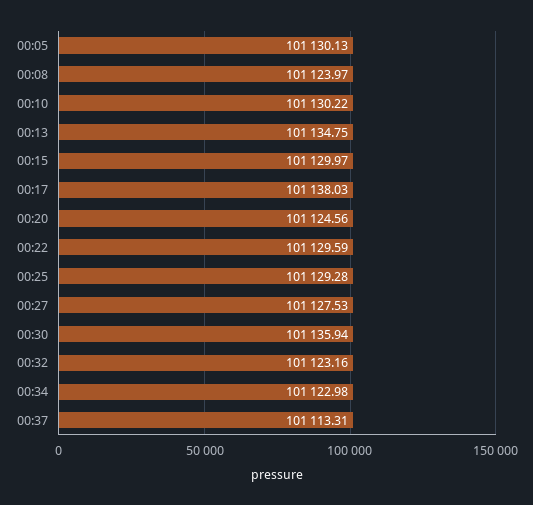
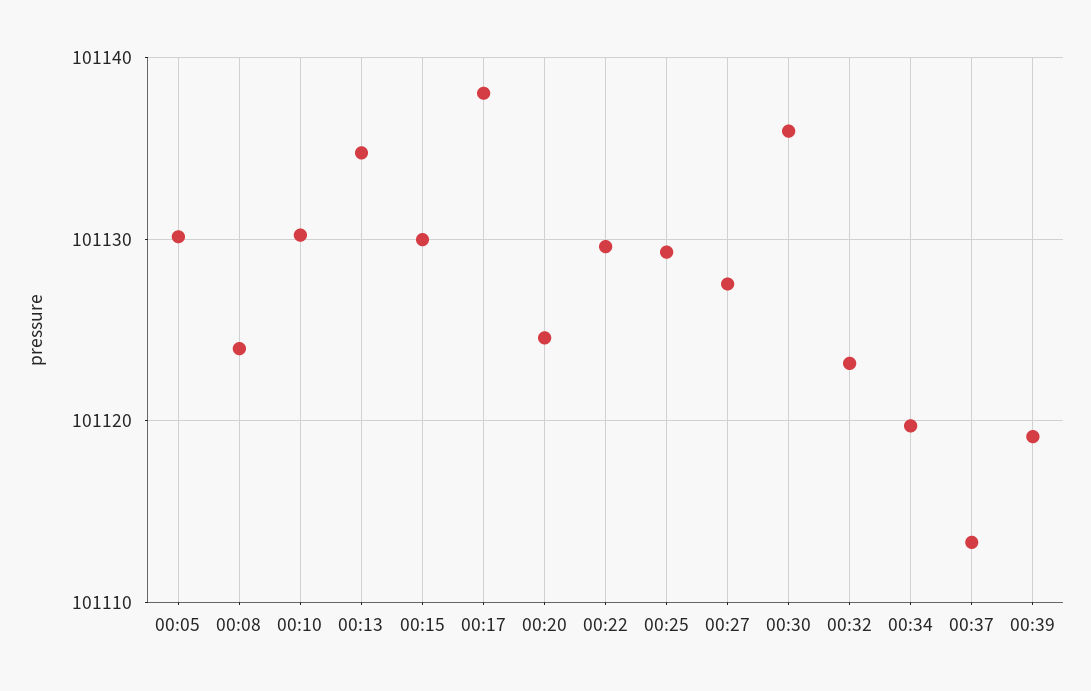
00:34: 101122.98 -> 101120
00:39: none -> 101119

